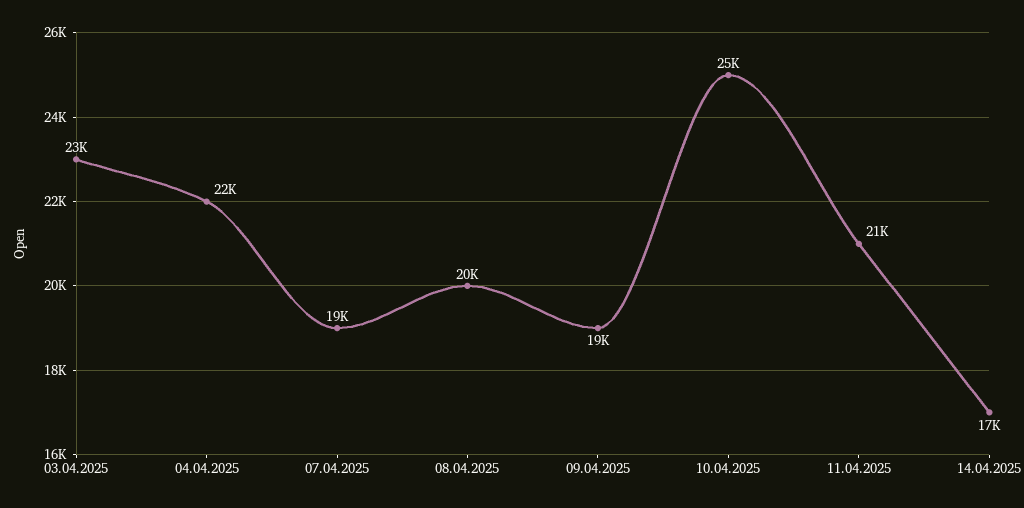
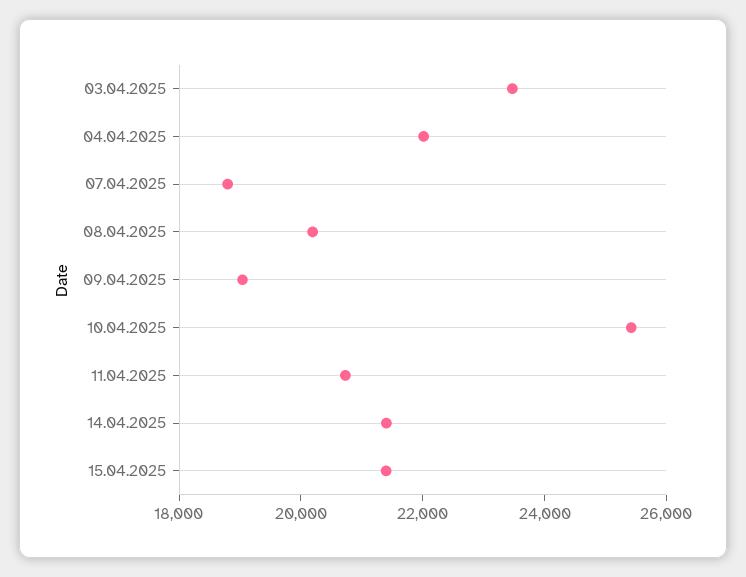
14.04.2025: 17000 -> 21500
15.04.2025: none -> 21500

